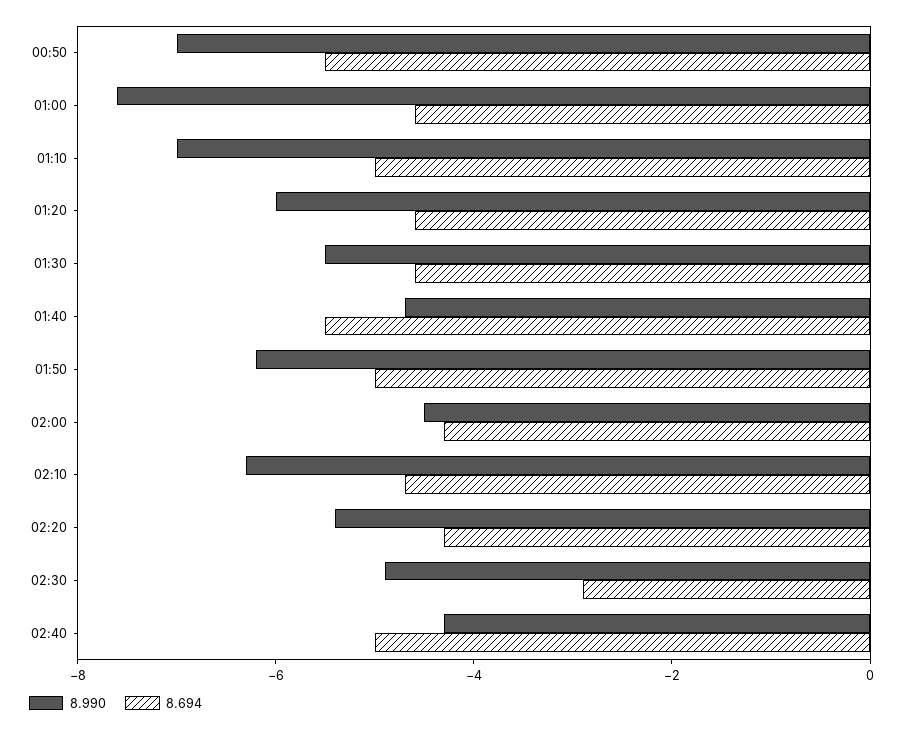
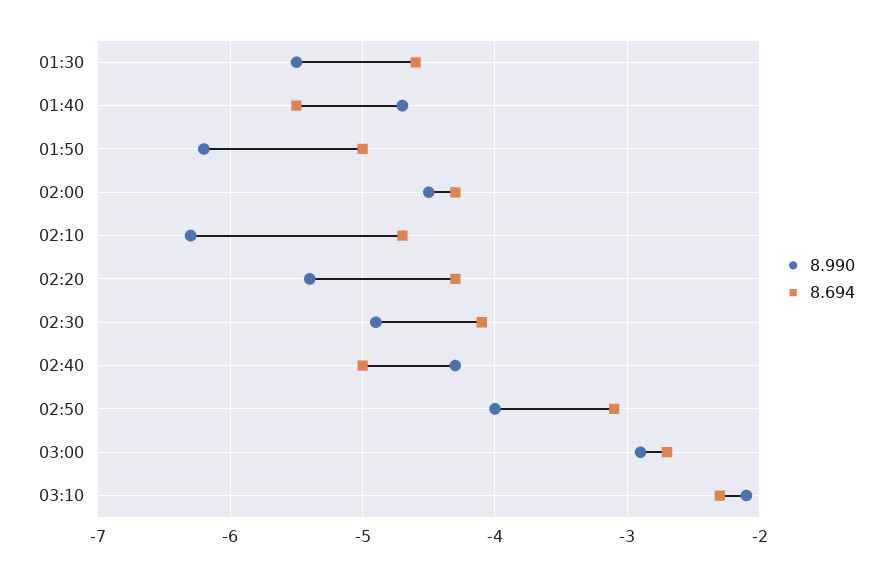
8.990, 00:50: -7 -> none
8.694, 00:50: -5.5 -> none
8.990, 01:00: -7.5 -> none
8.694, 01:00: -4.5 -> none
8.990, 01:10: -7 -> none
8.694, 01:10: -5 -> none
8.990, 01:20: -6 -> none
8.694, 01:20: -4.5 -> none
8.694, 02:30: -3 -> -4.1
8.990, 02:50: none -> -4
8.694, 02:50: none -> -3.1
8.990, 03:00: none -> -2.9
8.694, 03:00: none -> -2.7
8.990, 03:10: none -> -2.1
8.694, 03:10: none -> -2.3

